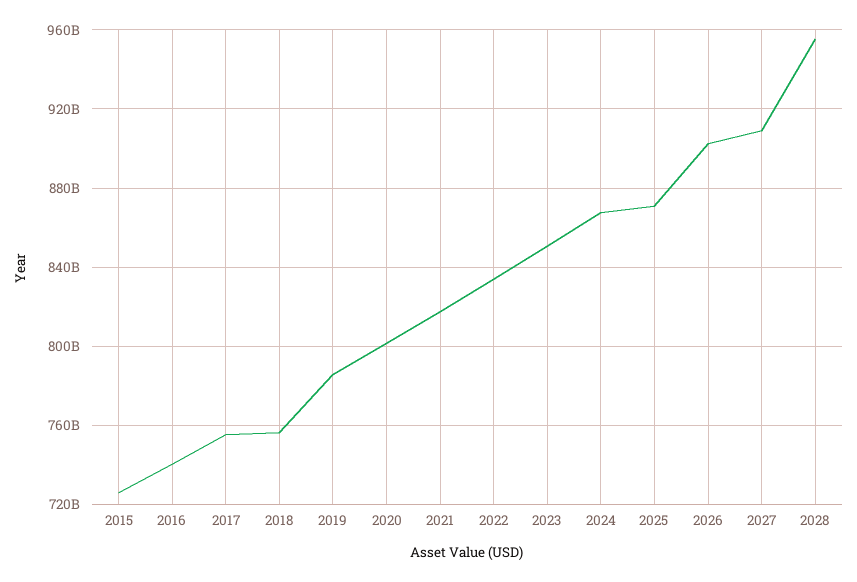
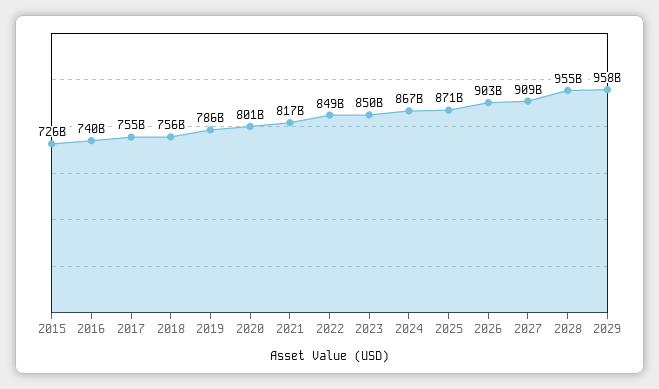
2022: 835000000000 -> 849000000000
2029: none -> 958000000000

